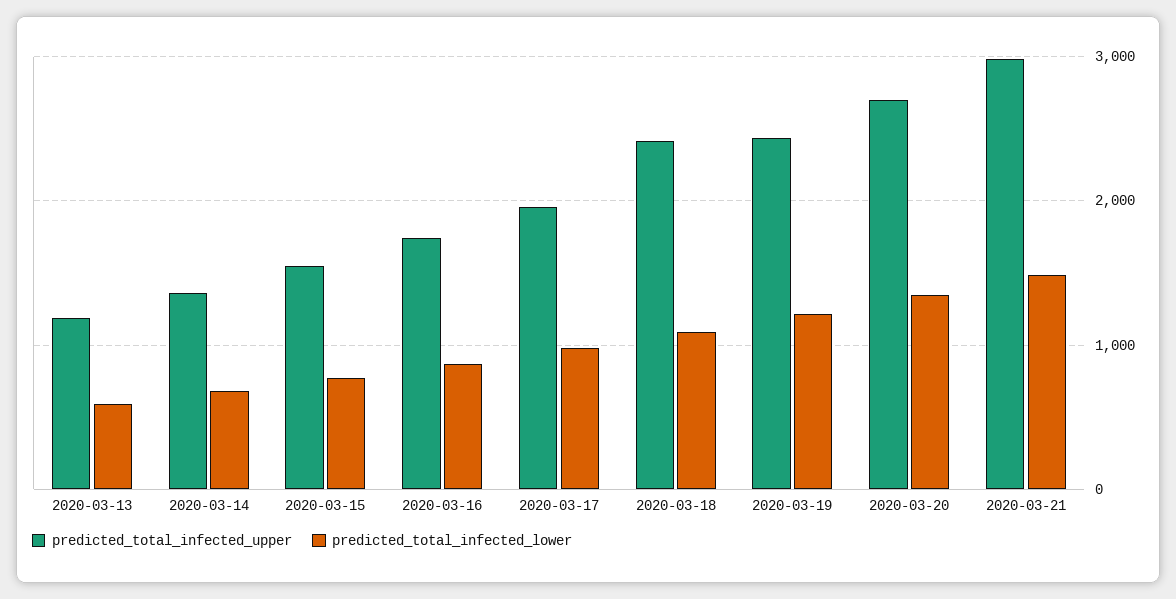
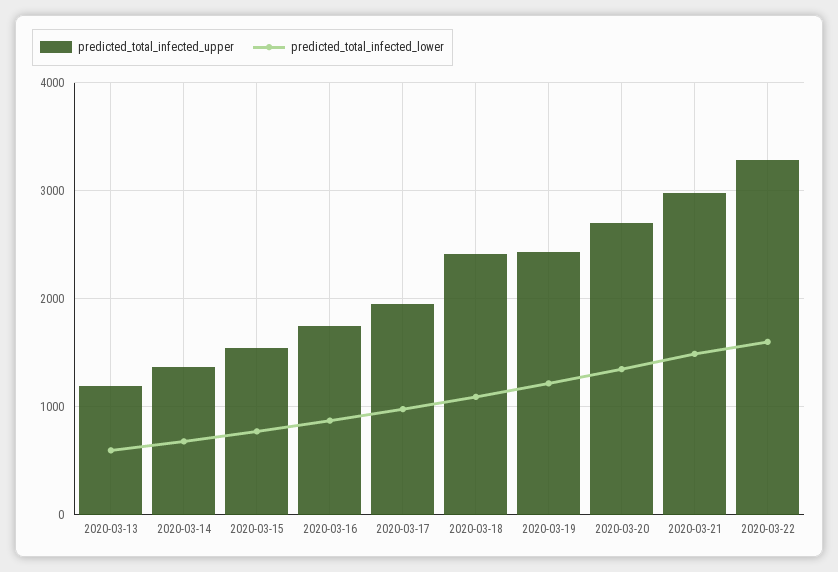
predicted_total_infected_upper, 2020-03-22: none -> 3300
predicted_total_infected_lower, 2020-03-22: none -> 1600

